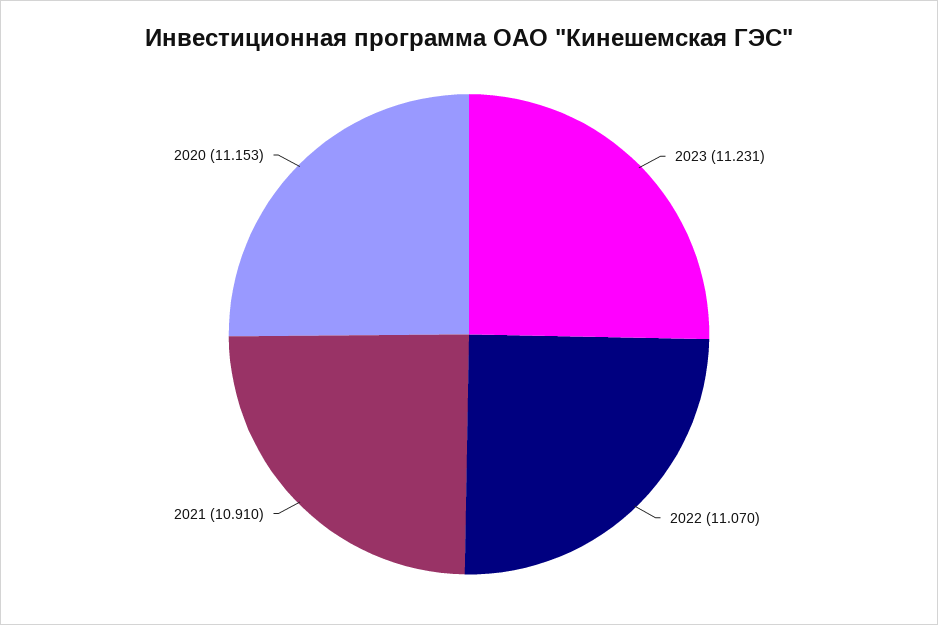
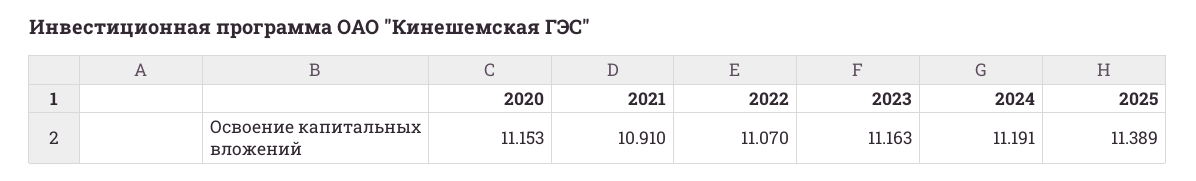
2023: 11.231 -> 11.163
2024: none -> 11.191
2025: none -> 11.389

